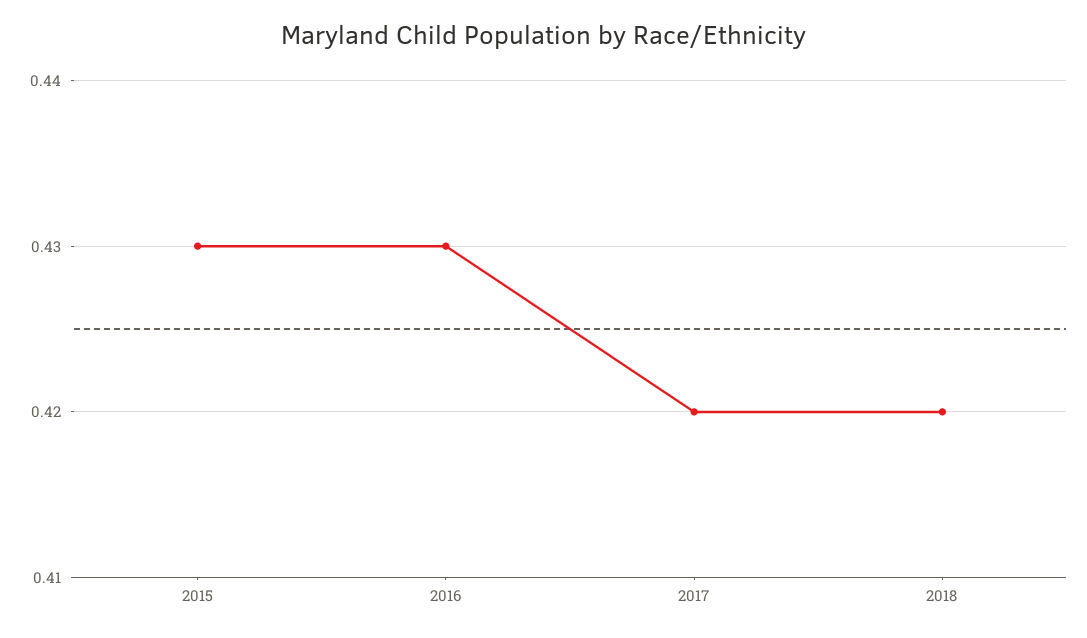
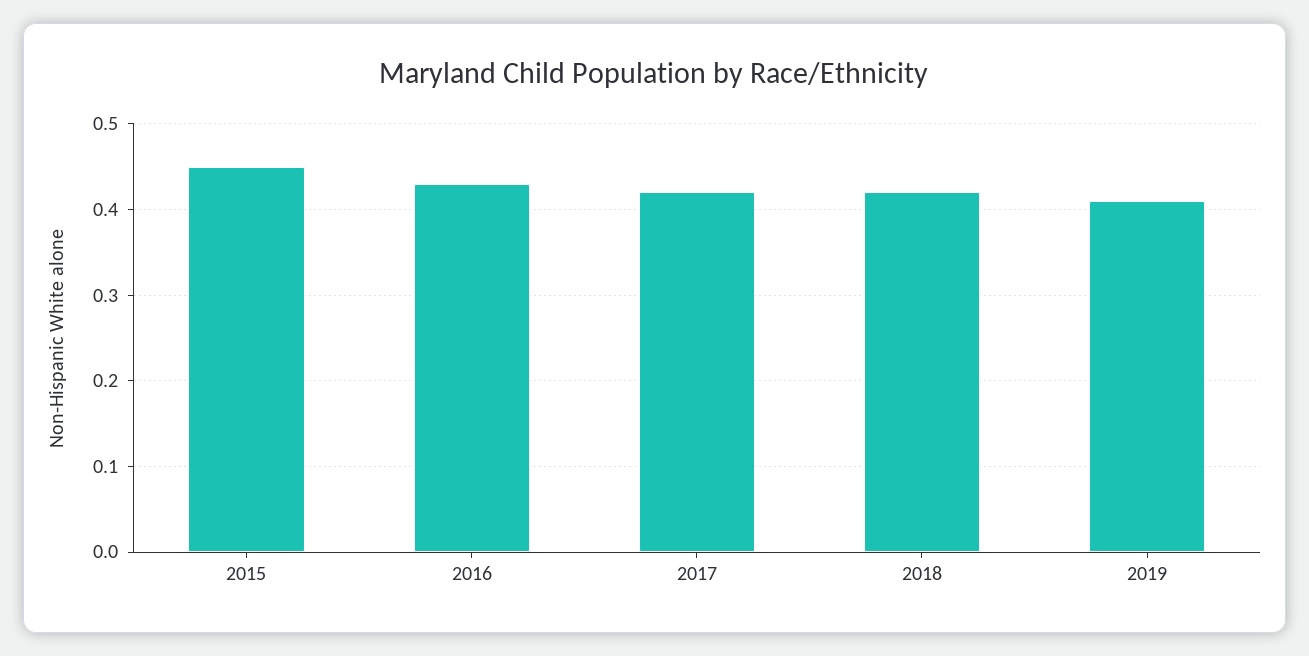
2015: 0.43 -> 0.45
2019: none -> 0.41

